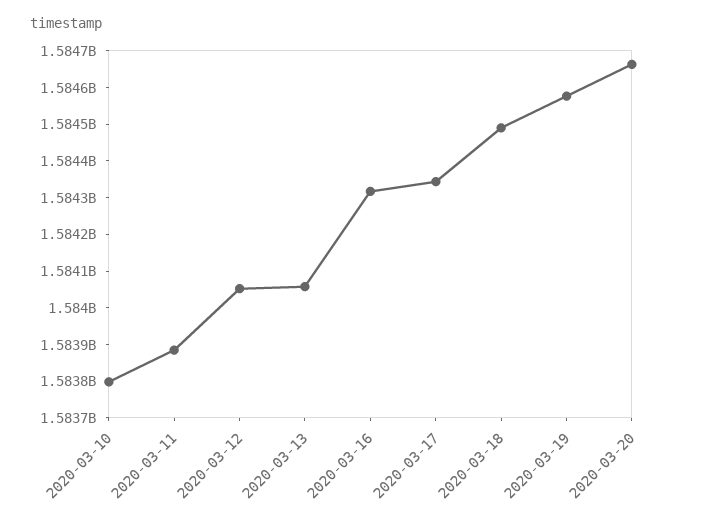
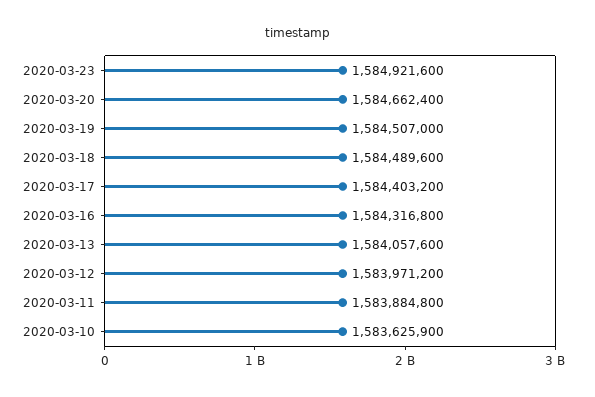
2020-03-10: 1583800000 -> 1583625900
2020-03-12: 1584050000 -> 1583971200
2020-03-17: 1584350000 -> 1584403200
2020-03-19: 1584575000 -> 1584507000
2020-03-23: none -> 1584921600

